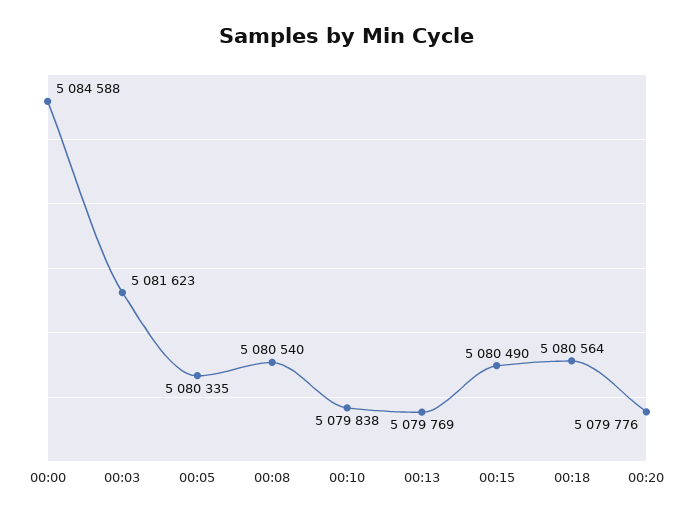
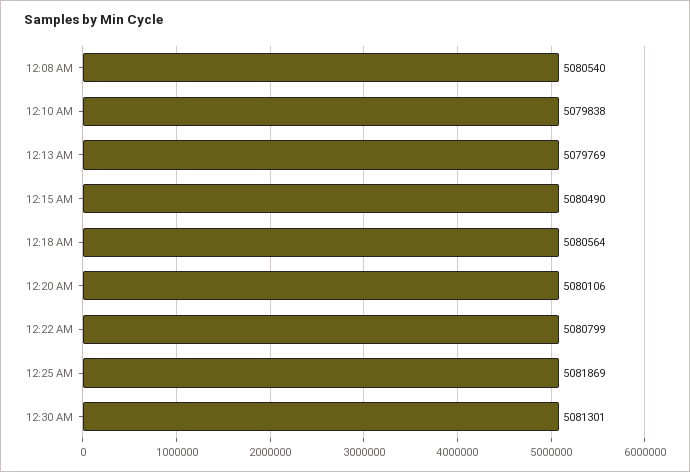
00:00: 5084588 -> none
00:03: 5081623 -> none
00:05: 5080335 -> none
00:20: 5079776 -> 5080106
12:22 AM: none -> 5080799
12:25 AM: none -> 5081869
12:30 AM: none -> 5081301

